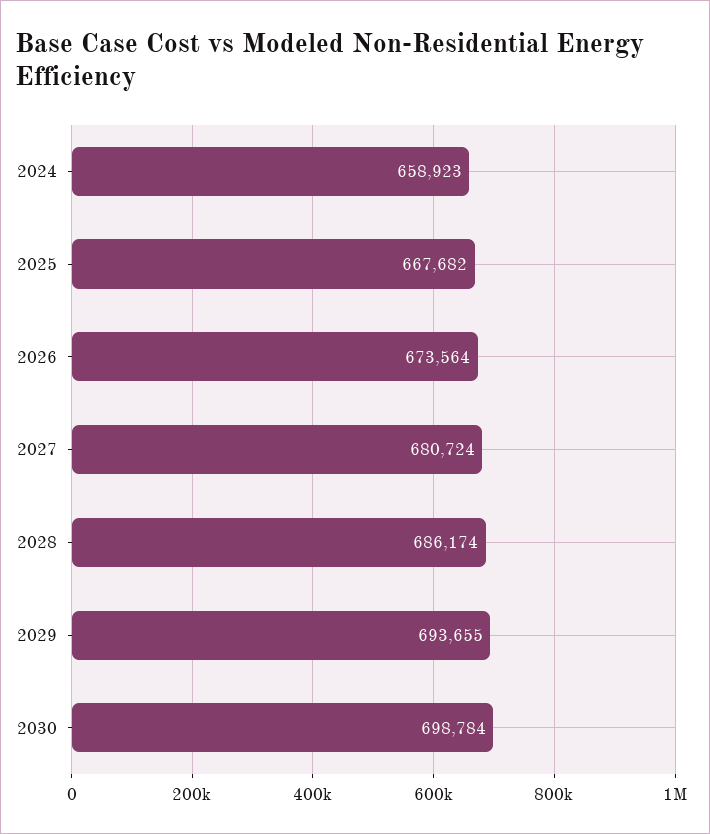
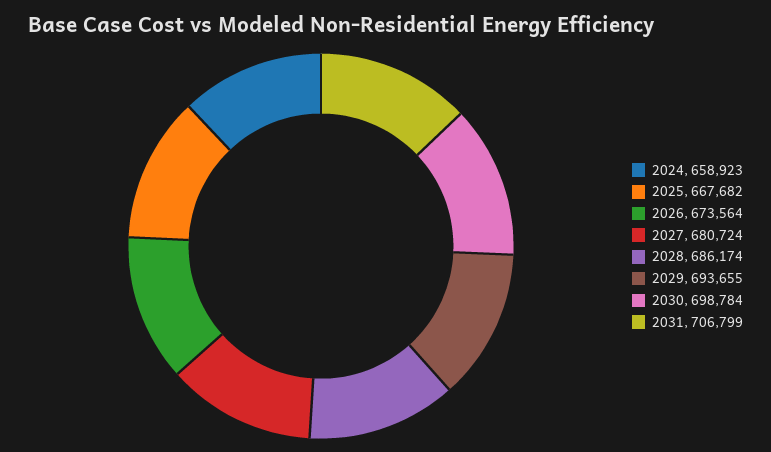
2031: none -> 706799

